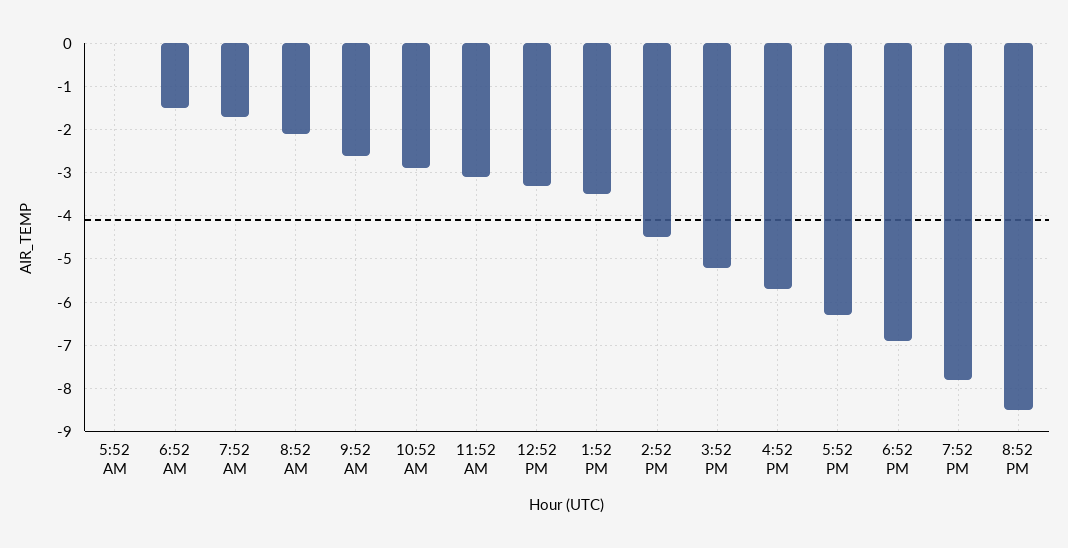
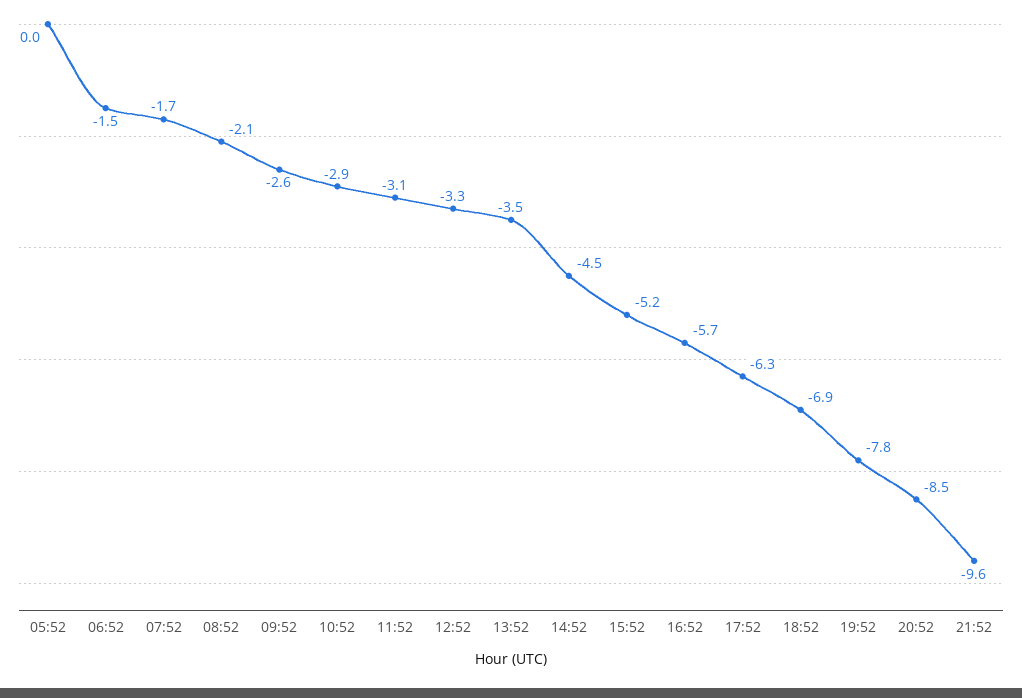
21:52: none -> -9.6

